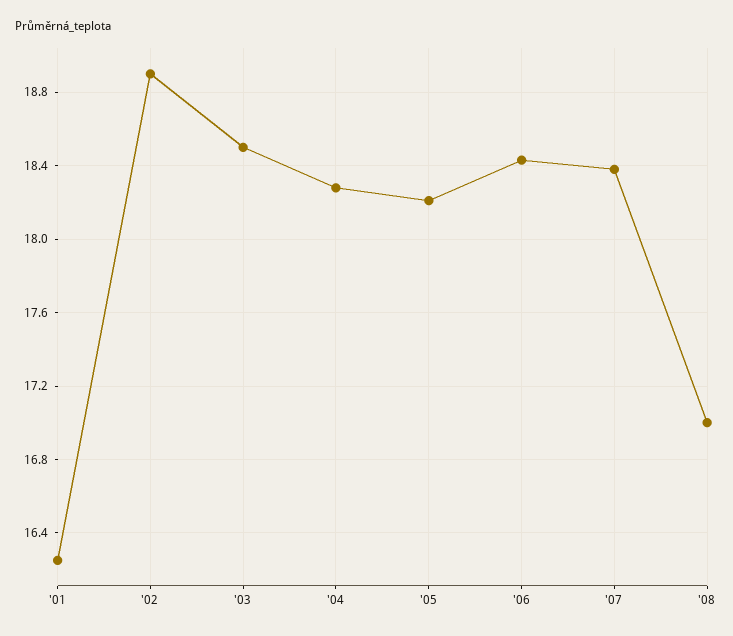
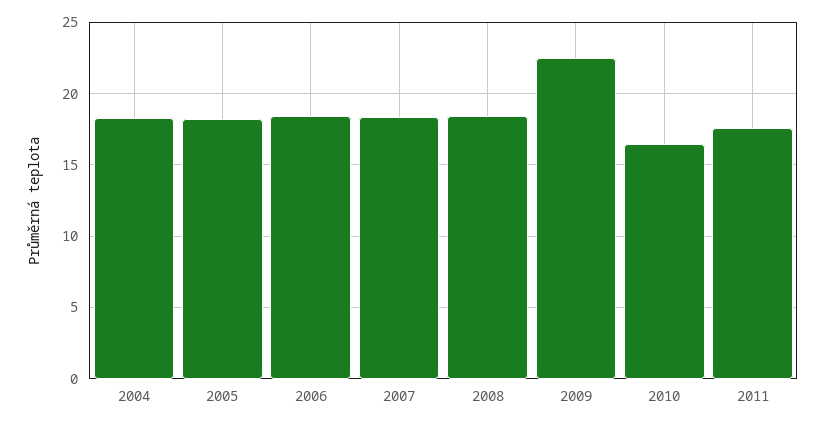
'01: 16.25 -> none
'02: 18.9 -> none
'03: 18.5 -> none
'08: 17 -> 18.5
2009: none -> 22.5
2010: none -> 16.5
2011: none -> 17.5

